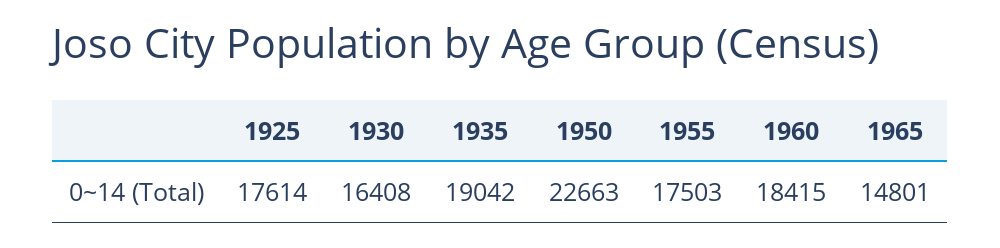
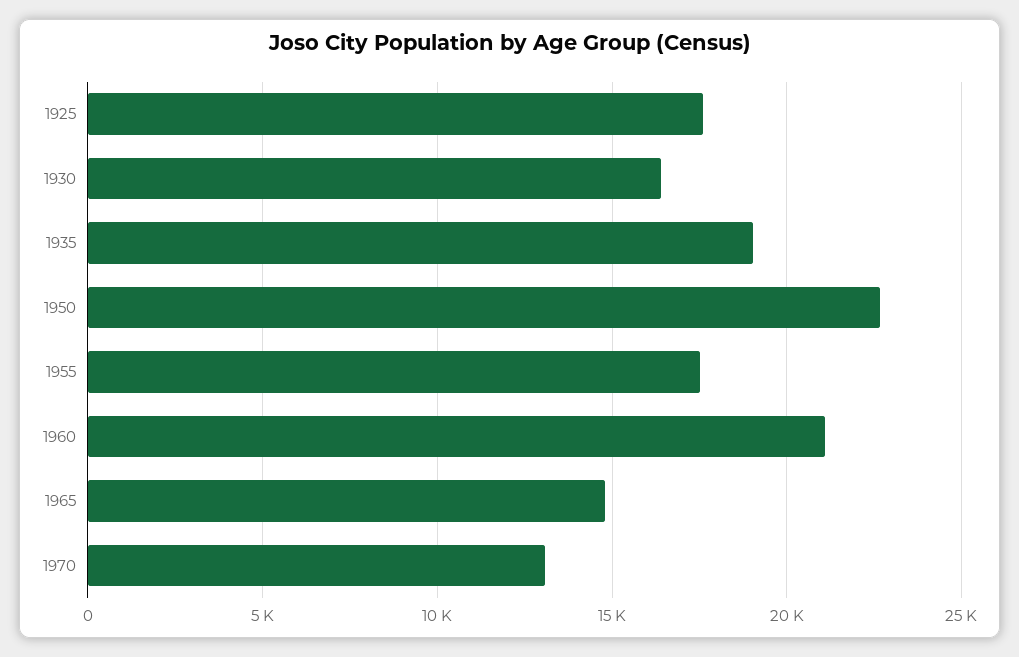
1960: 18415 -> 21000
1970: none -> 13000

